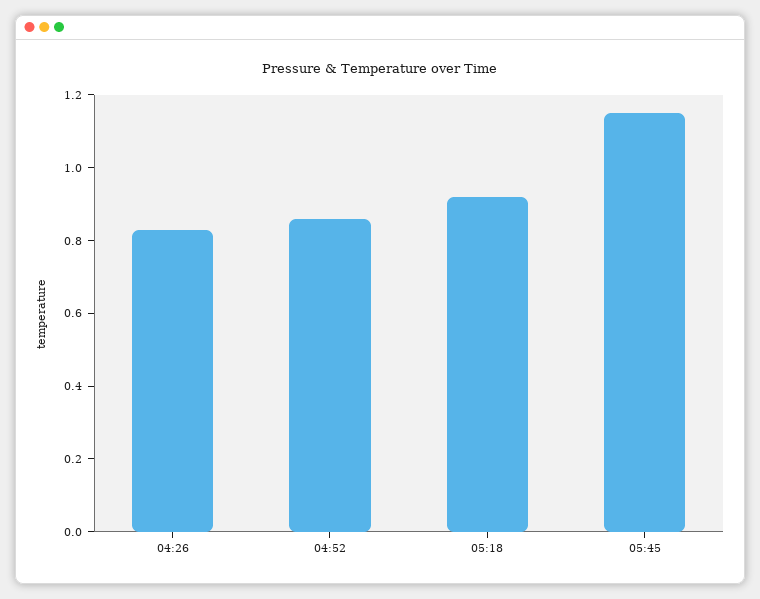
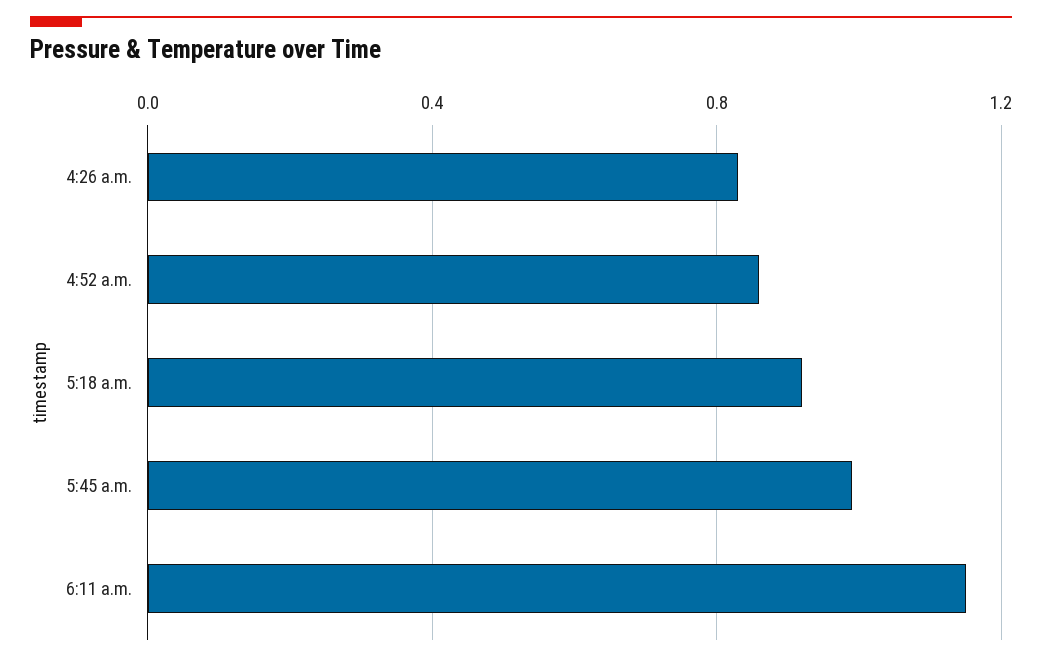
05:45: 1.15 -> 1
6:11 a.m.: none -> 1.15

